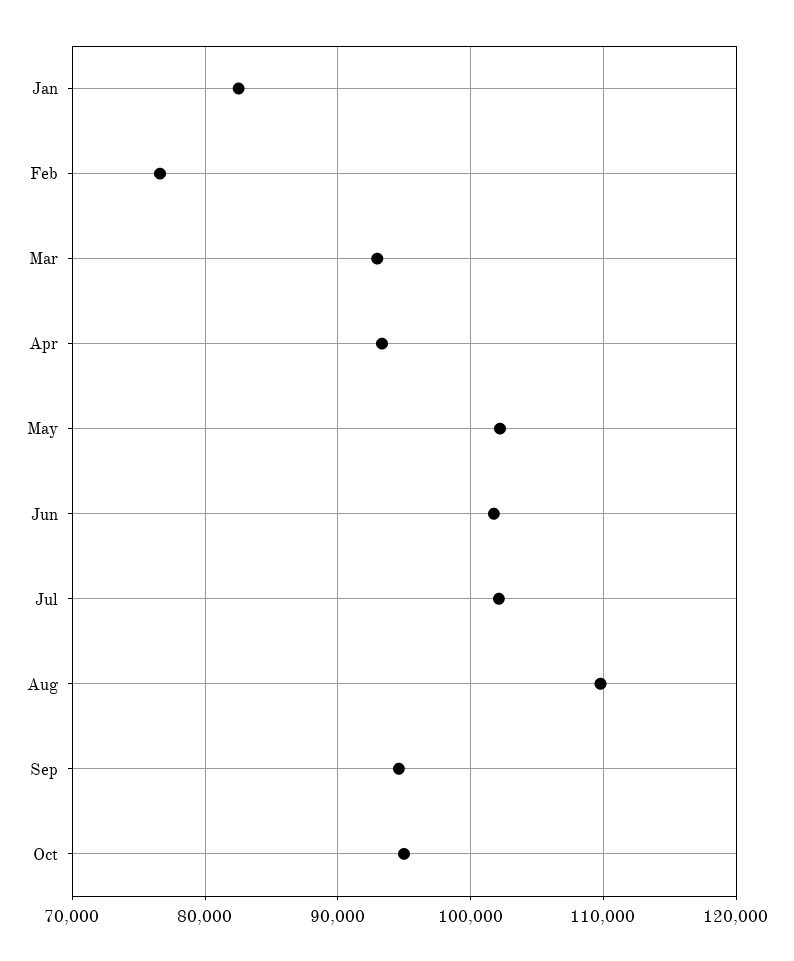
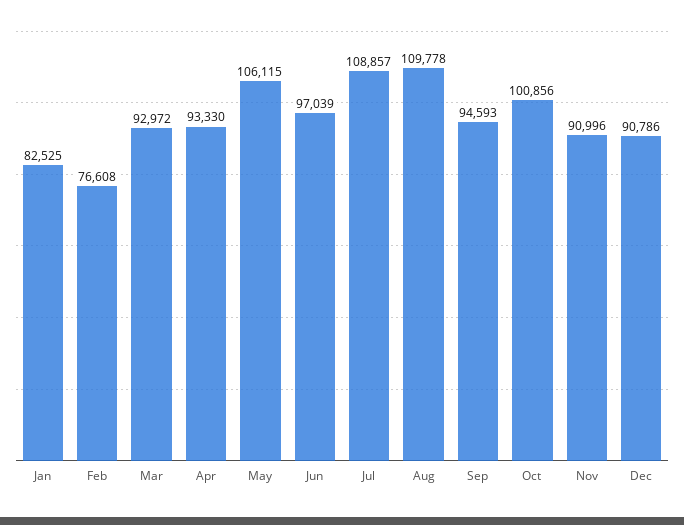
May: 102000 -> 106115
Jun: 102000 -> 97039
Jul: 102000 -> 108857
Oct: 95000 -> 100856
Nov: none -> 90996
Dec: none -> 90786

